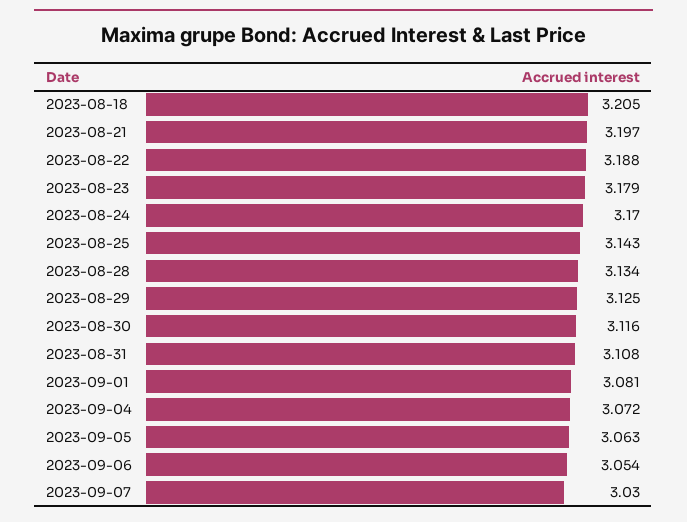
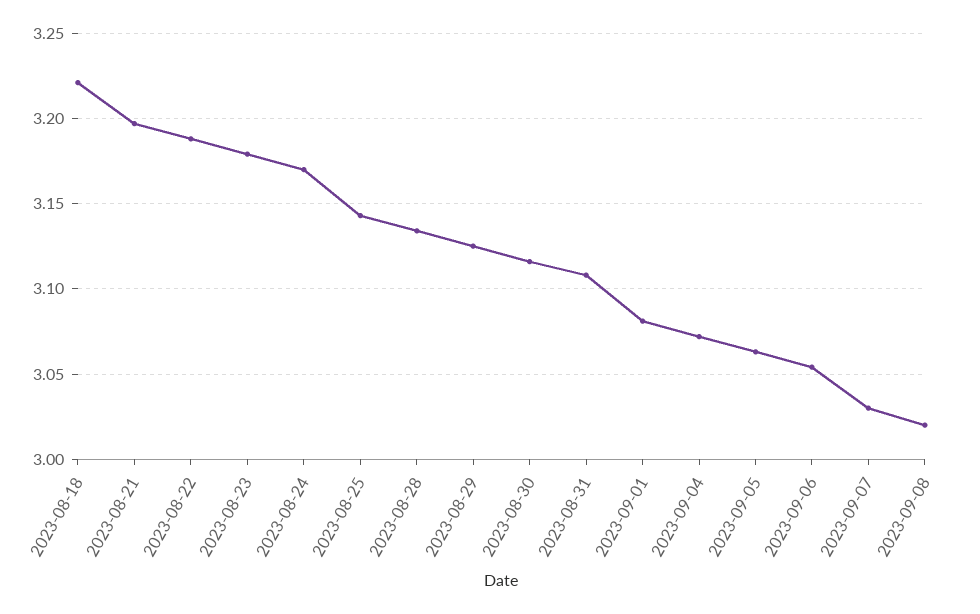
2023-08-18: 3.205 -> 3.22
2023-09-08: none -> 3.02

